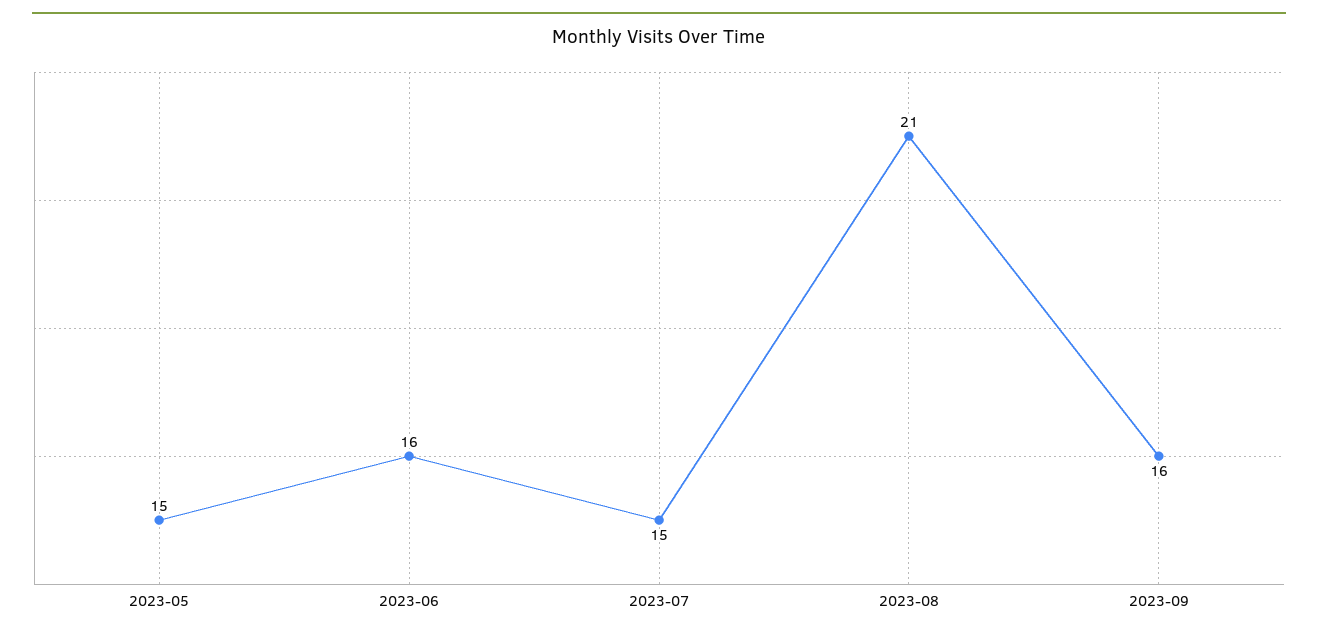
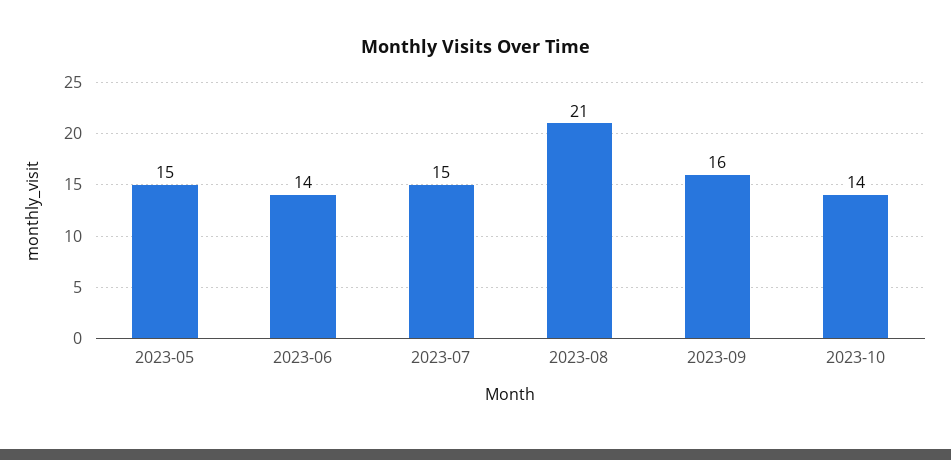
2023-06: 16 -> 14
2023-10: none -> 14

